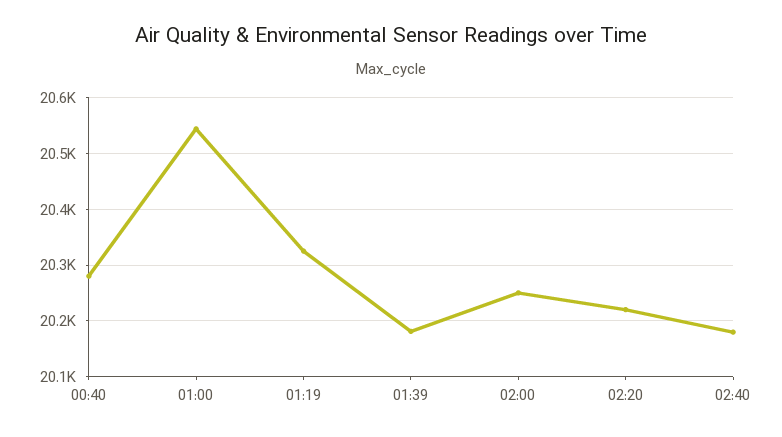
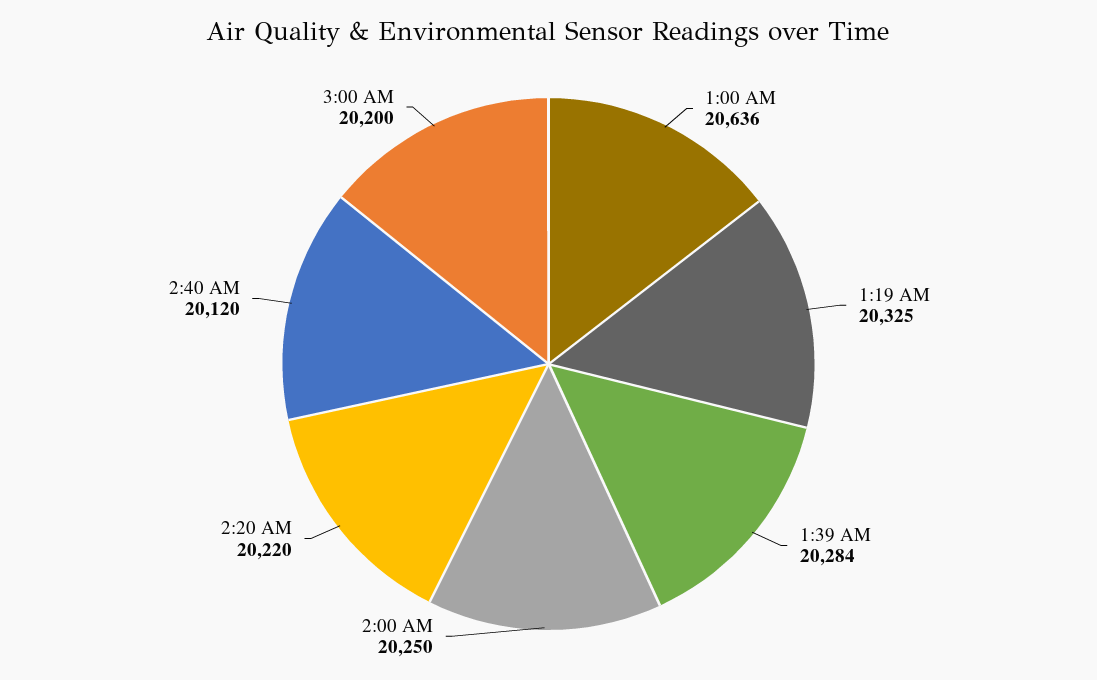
00:40: 20280 -> none
01:00: 20540 -> 20636
01:39: 20180 -> 20284
02:40: 20180 -> 20120
3:00 AM: none -> 20200

